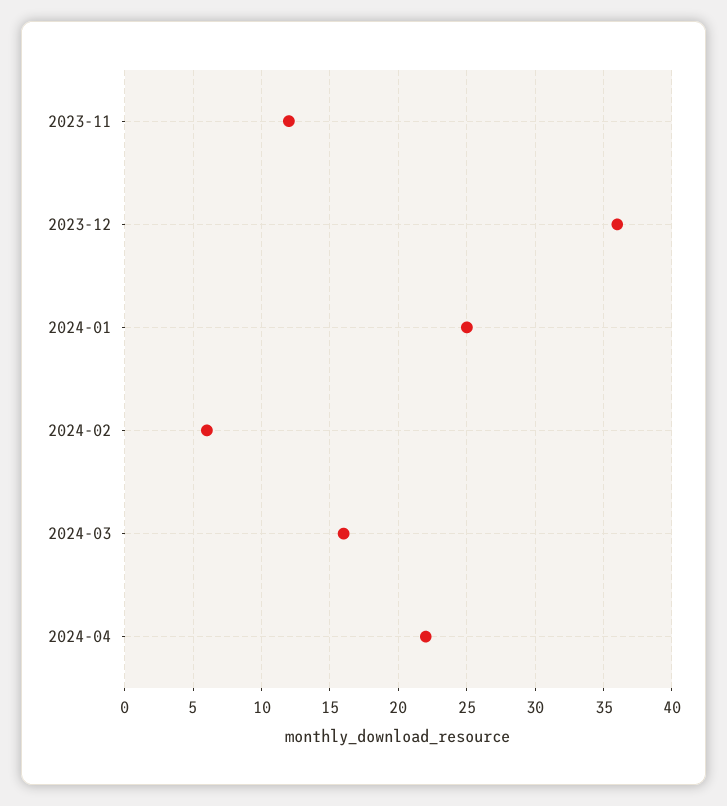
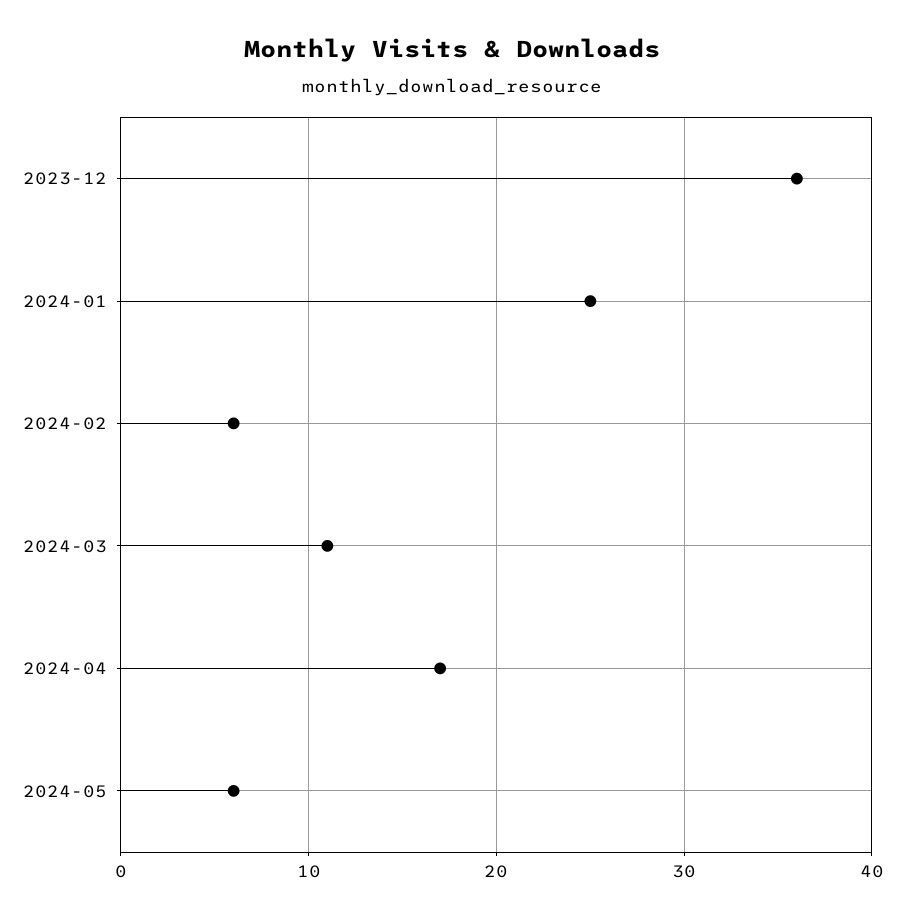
2023-11: 12 -> none
2024-03: 16 -> 11
2024-04: 22 -> 17
2024-05: none -> 6

